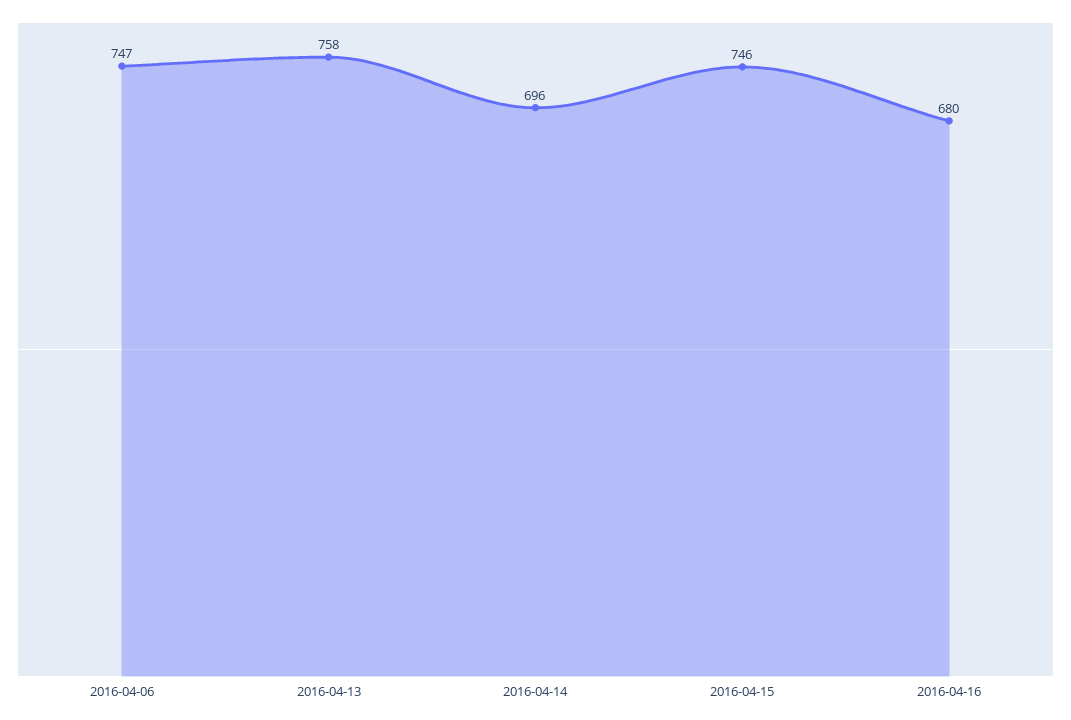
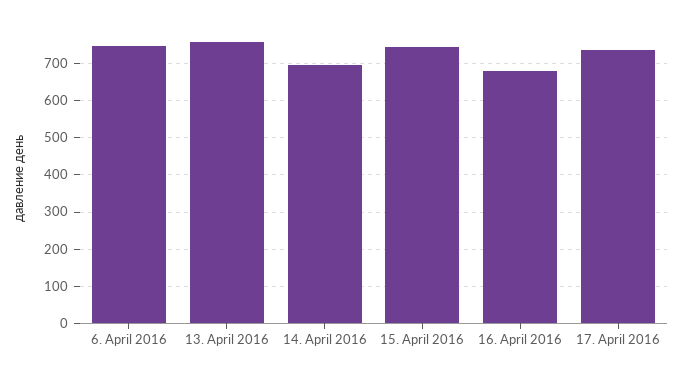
17. April 2016: none -> 740

